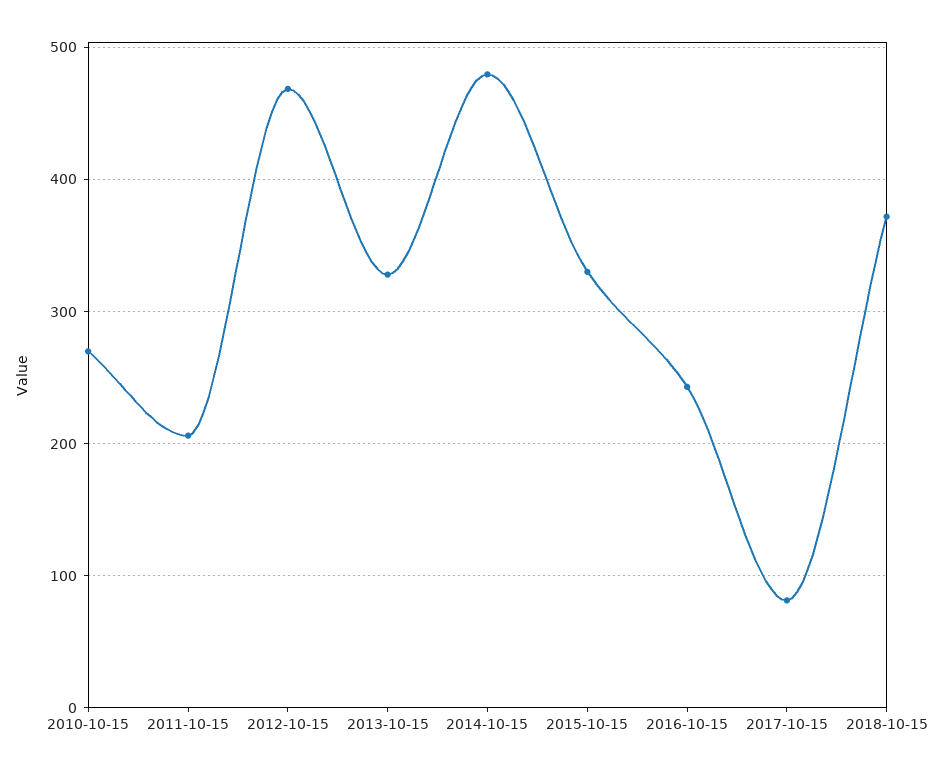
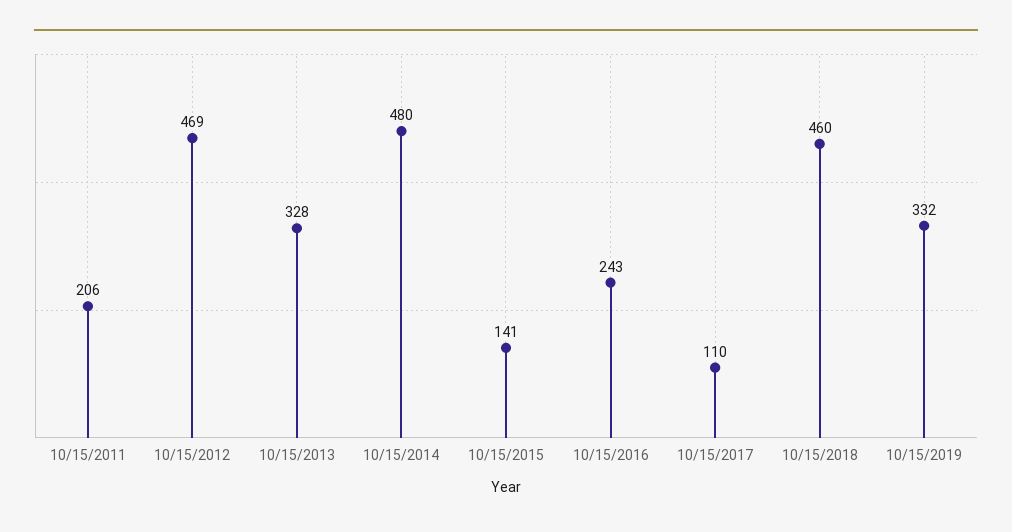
2010-10-15: 270 -> none
2015-10-15: 330 -> 141
2017-10-15: 80 -> 110
2018-10-15: 370 -> 460
10/15/2019: none -> 332

